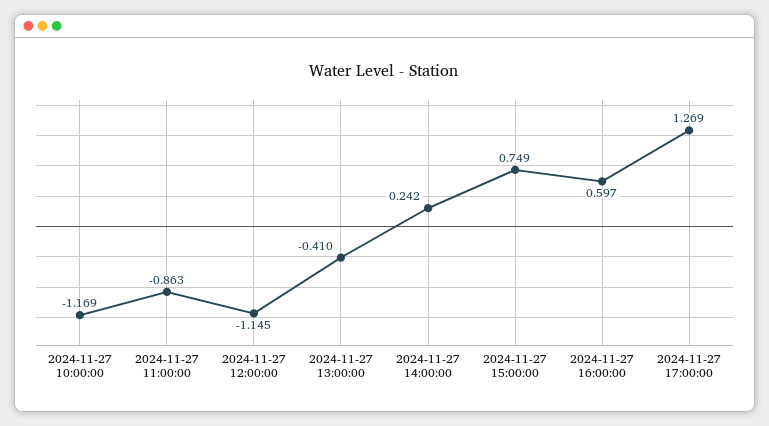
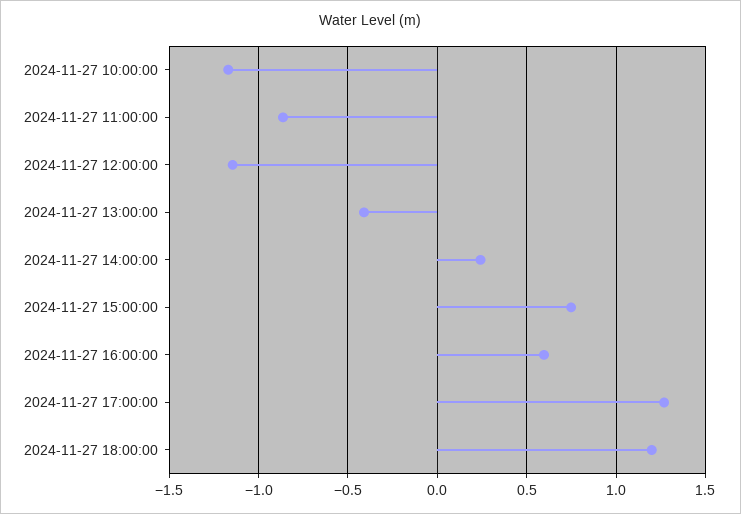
2024-11-27 18:00:00: none -> 1.2

